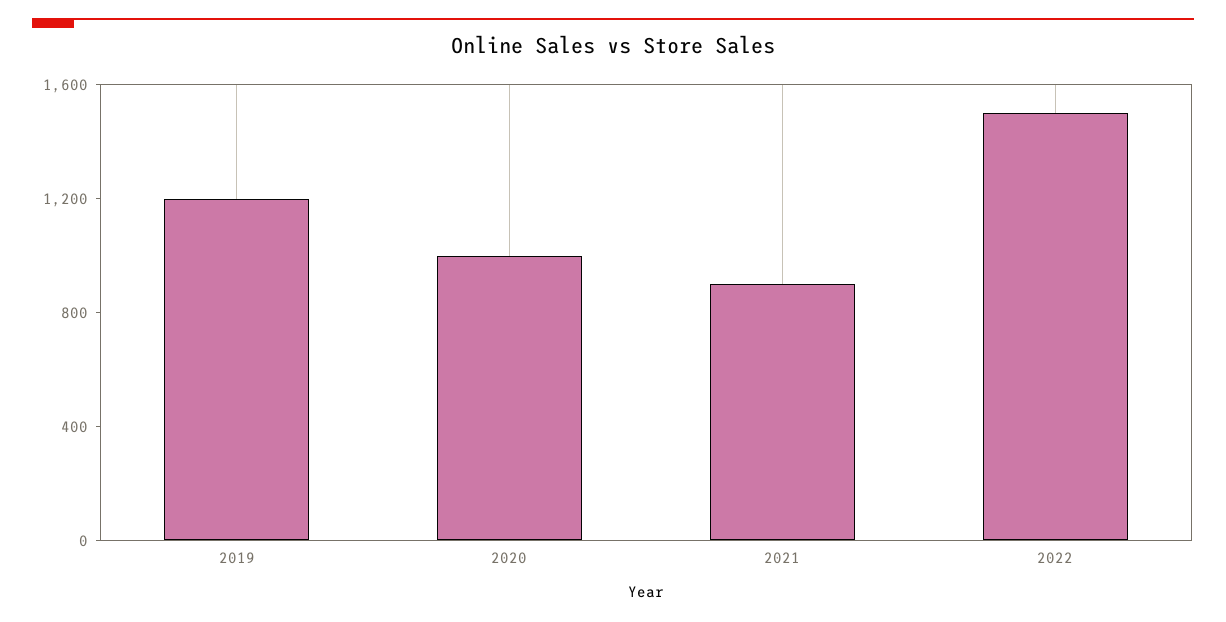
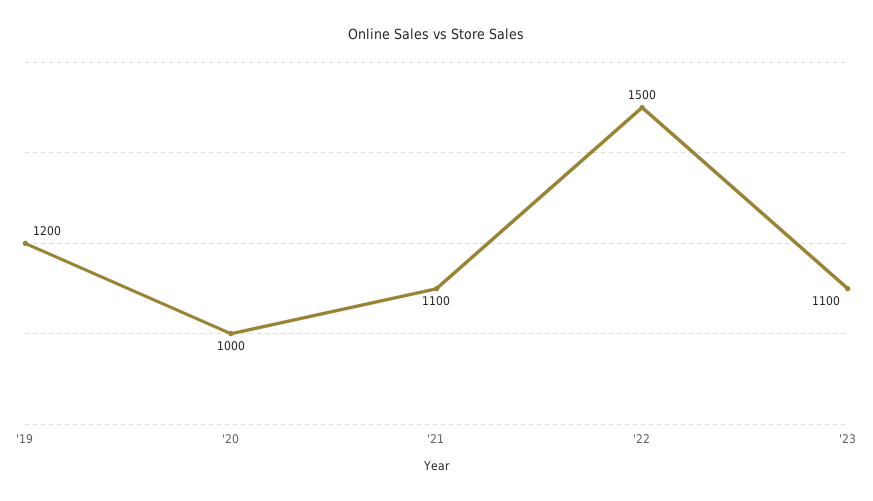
2021: 900 -> 1100
'23: none -> 1100

